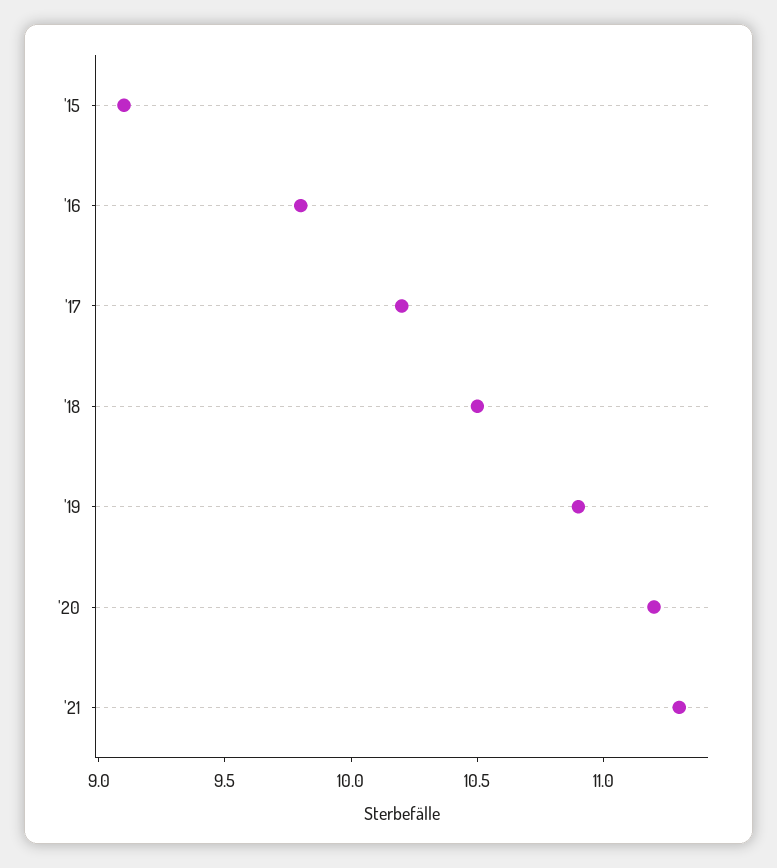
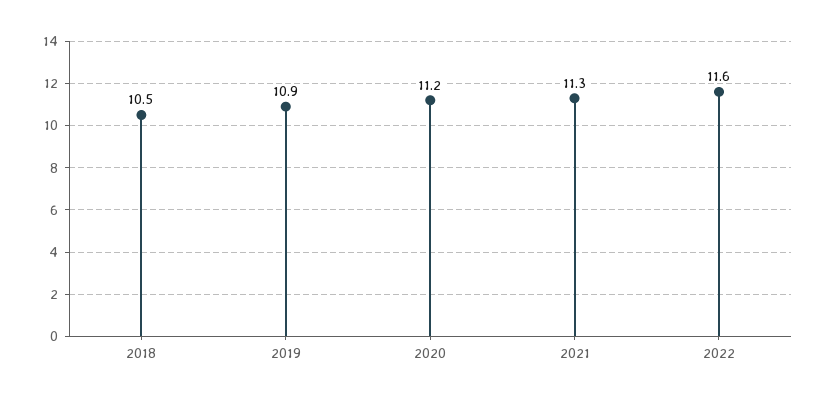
'15: 9.1 -> none
'16: 9.8 -> none
'17: 10.2 -> none
2022: none -> 11.6

